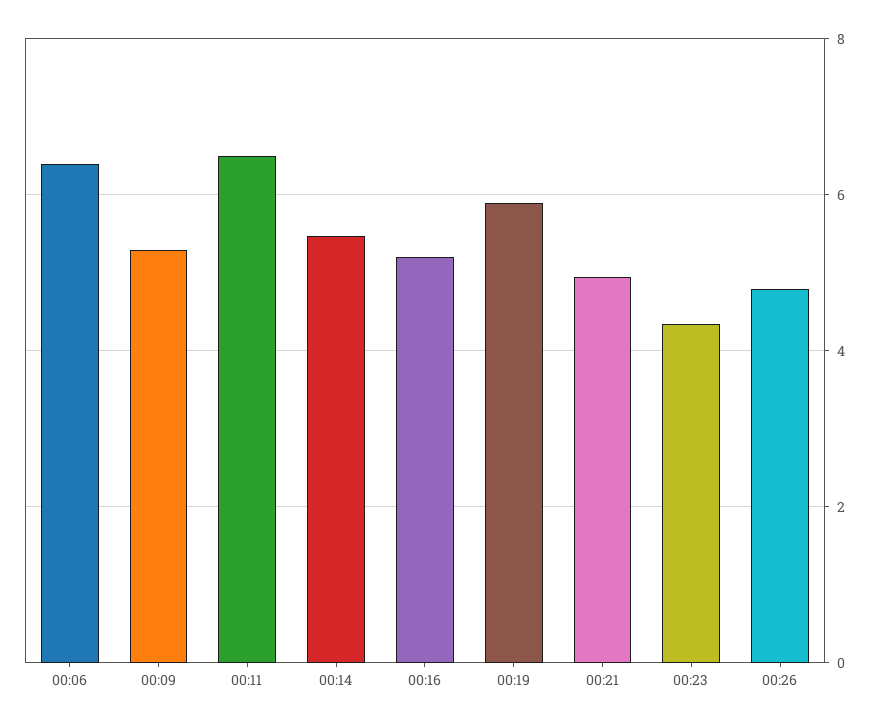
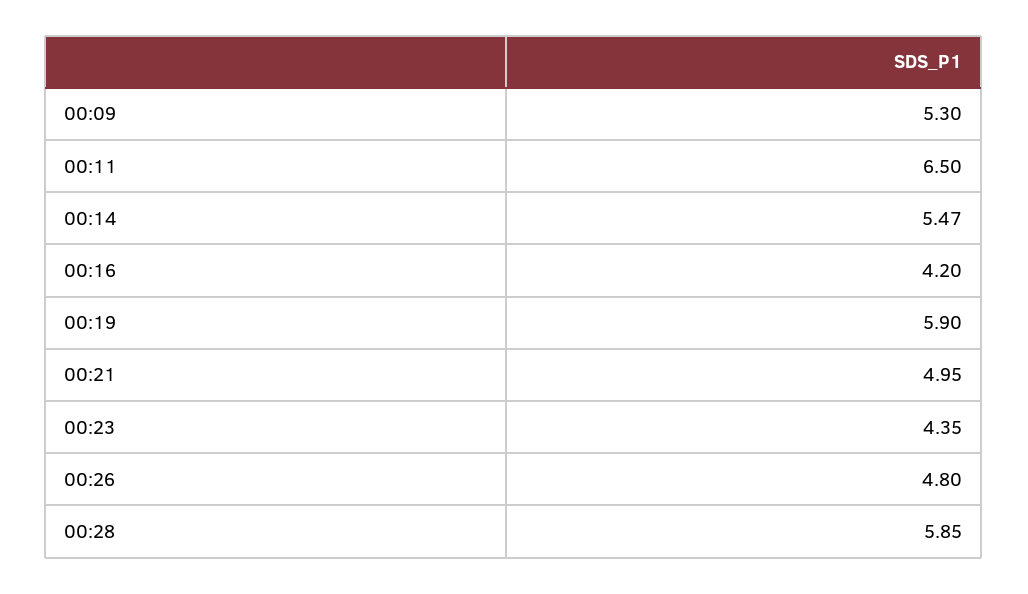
00:06: 6.4 -> none
00:16: 5.2 -> 4.2
00:28: none -> 5.85

